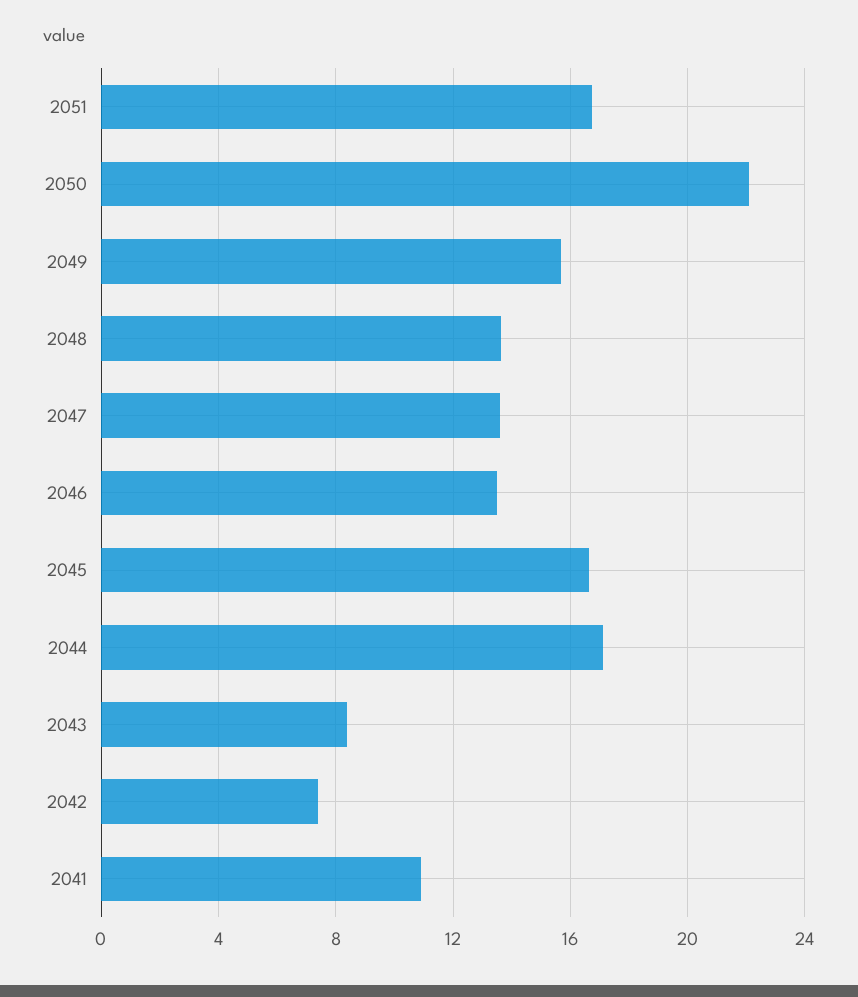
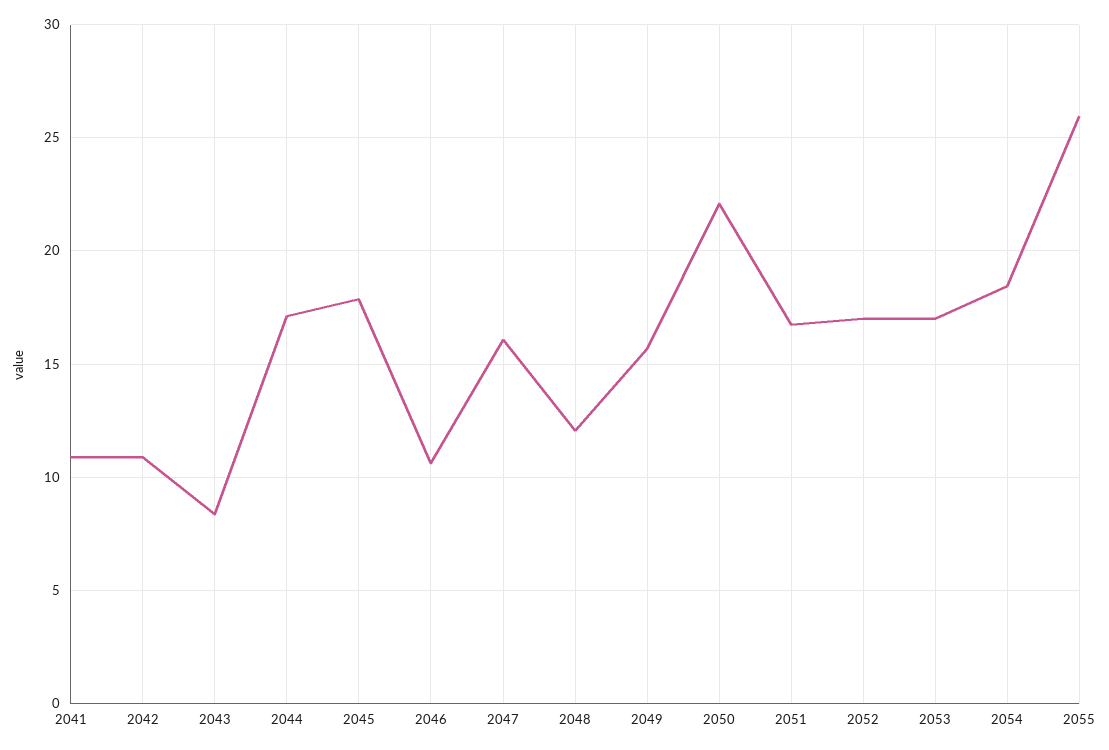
2048: 13.5 -> 12
2047: 13.5 -> 16
2046: 13.5 -> 10.5
2045: 16.5 -> 18
2042: 7.5 -> 11
2052: none -> 17
2053: none -> 17
2054: none -> 18.5
2055: none -> 26

